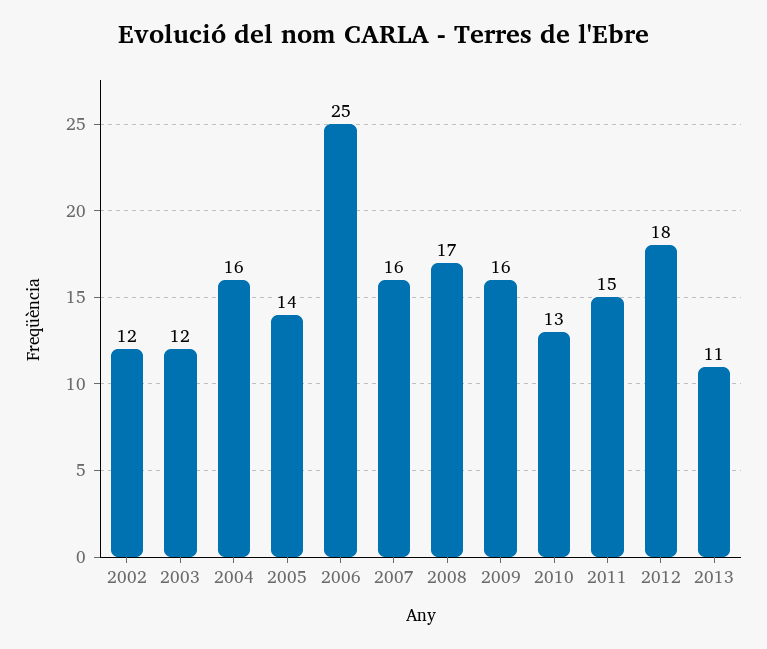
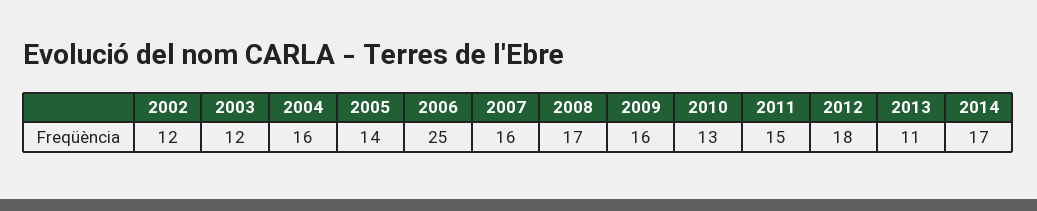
2014: none -> 17

